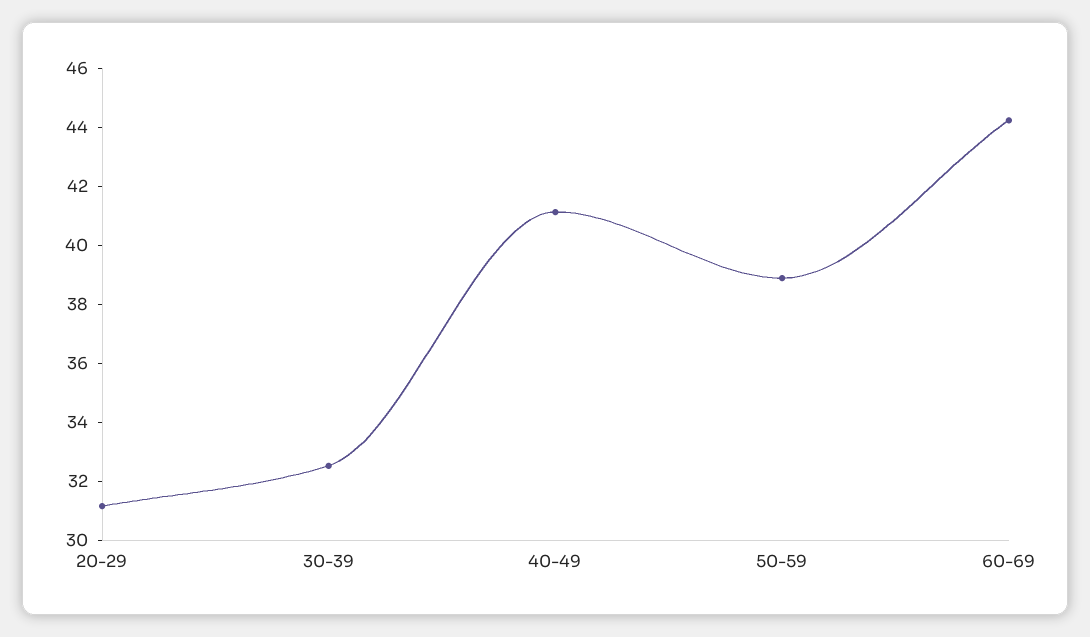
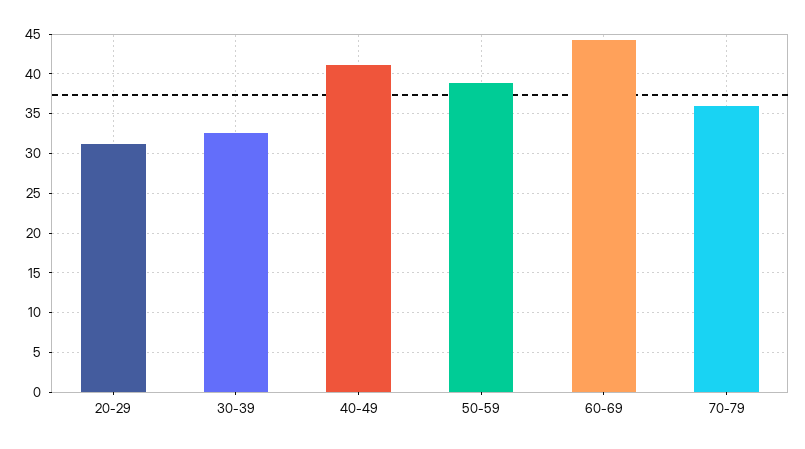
70-79: none -> 36

